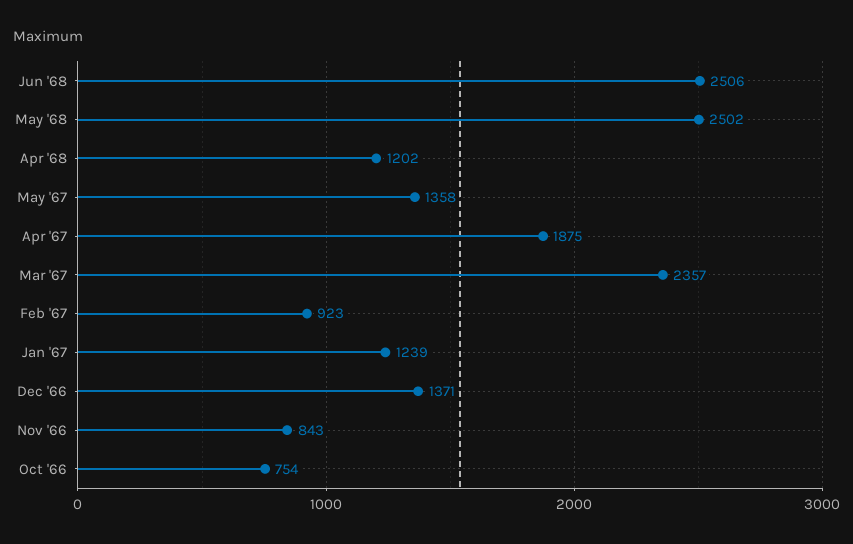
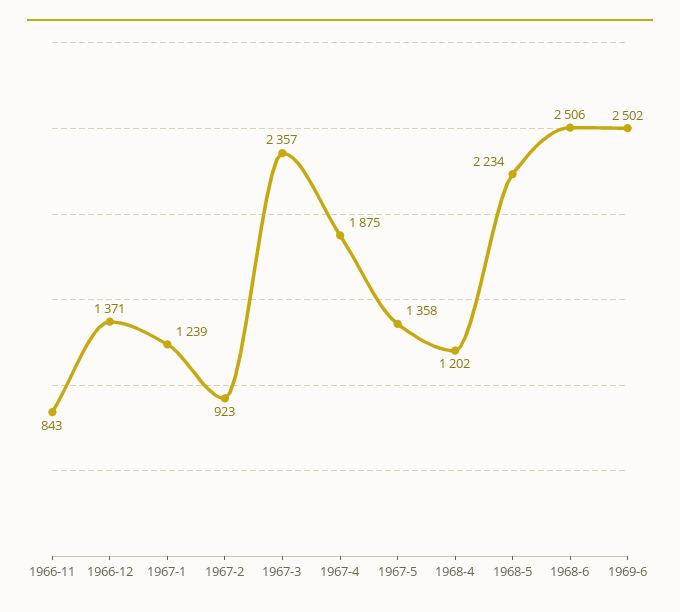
May '68: 2502 -> 2234
Oct '66: 754 -> none
1969-6: none -> 2502

